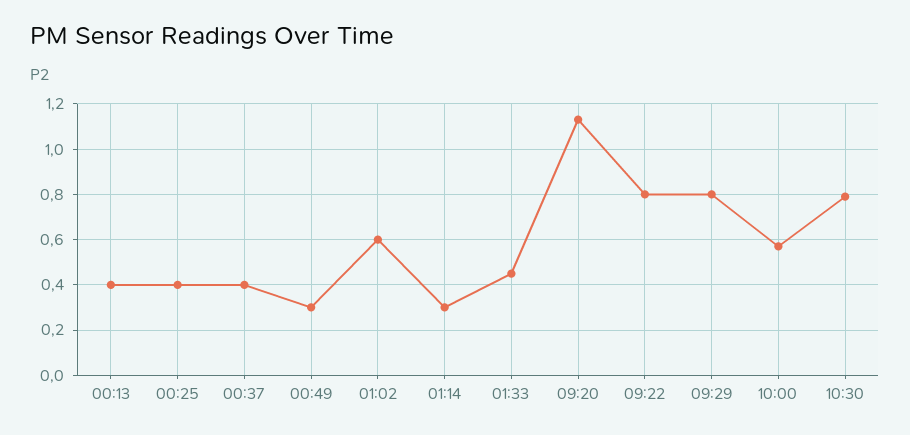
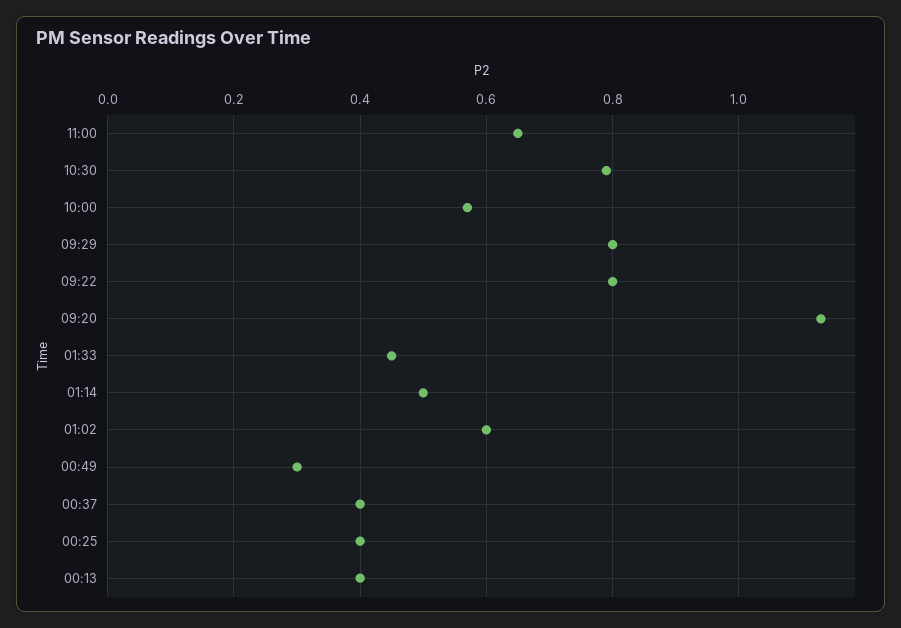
01:14: 0.3 -> 0.5
11:00: none -> 0.65

